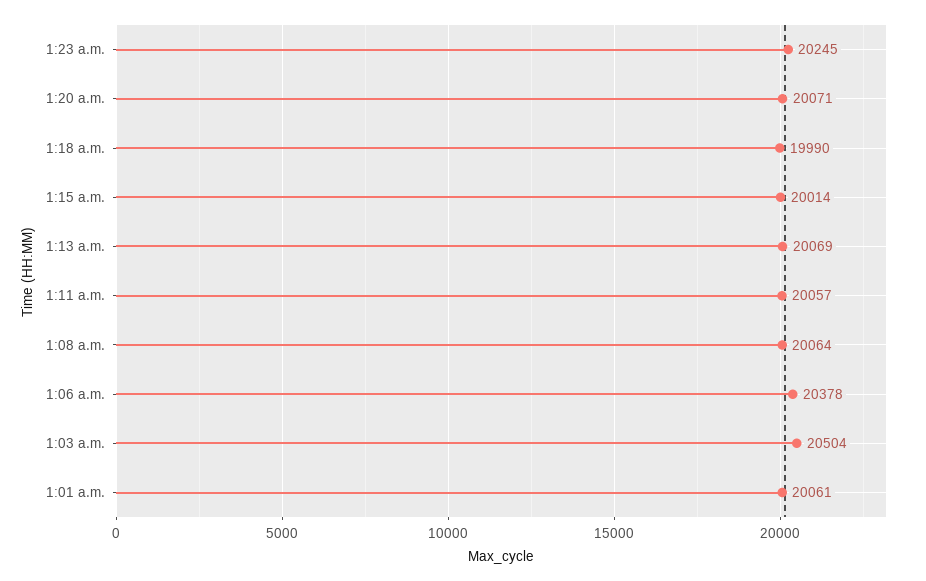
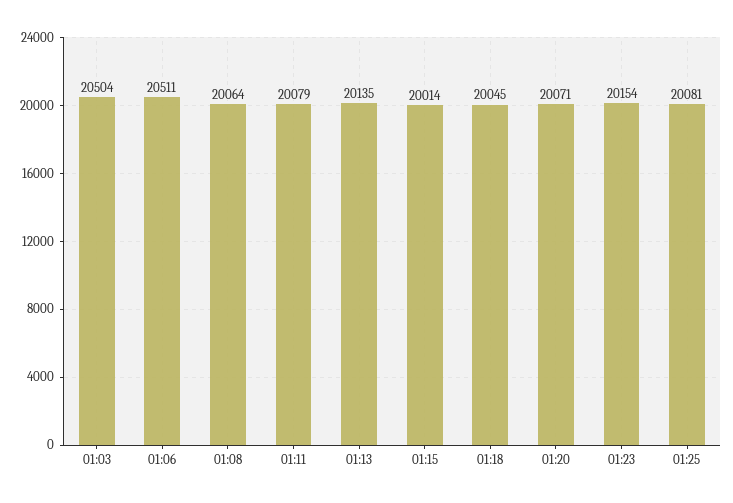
1:23 a.m.: 20245 -> 20154
1:18 a.m.: 19990 -> 20045
1:13 a.m.: 20069 -> 20135
1:11 a.m.: 20057 -> 20079
1:06 a.m.: 20378 -> 20511
1:01 a.m.: 20061 -> none
01:25: none -> 20081

